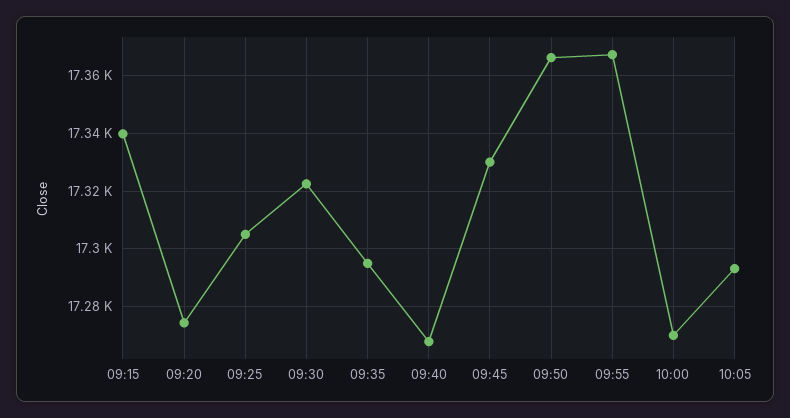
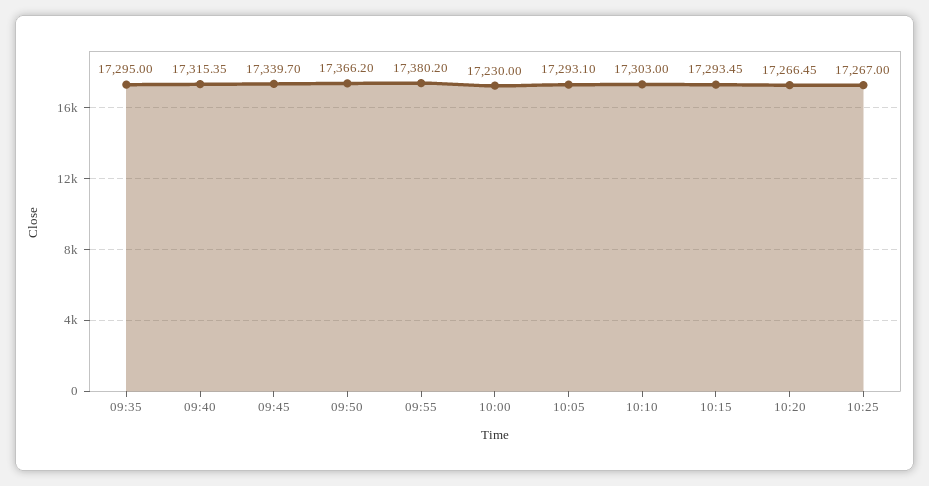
09:15: 17340 -> none
09:20: 17275 -> none
09:25: 17305 -> none
09:30: 17322.5 -> none
09:40: 17267.5 -> 17315.35
09:45: 17330 -> 17339.7
09:55: 17367.5 -> 17380.2
10:00: 17270 -> 17230
10:10: none -> 17303
10:15: none -> 17293.45
10:20: none -> 17266.45
10:25: none -> 17267

